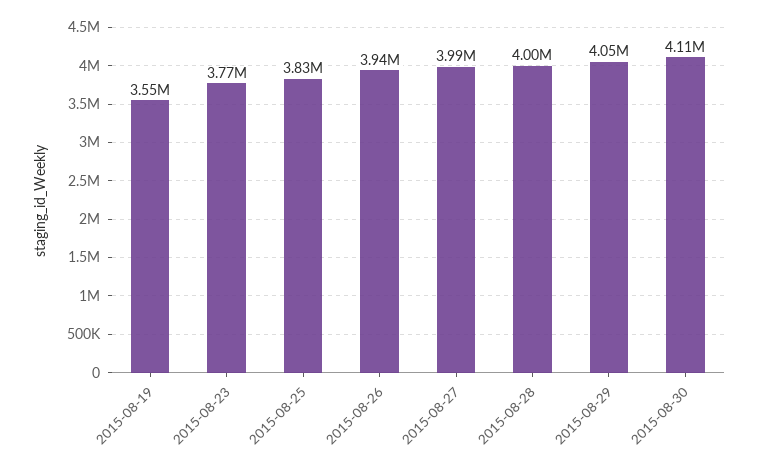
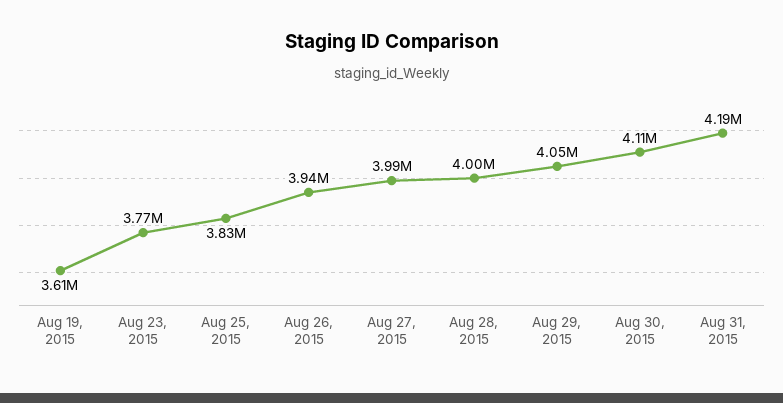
2015-08-19: 3550000 -> 3610000
Aug 31, 2015: none -> 4190000

